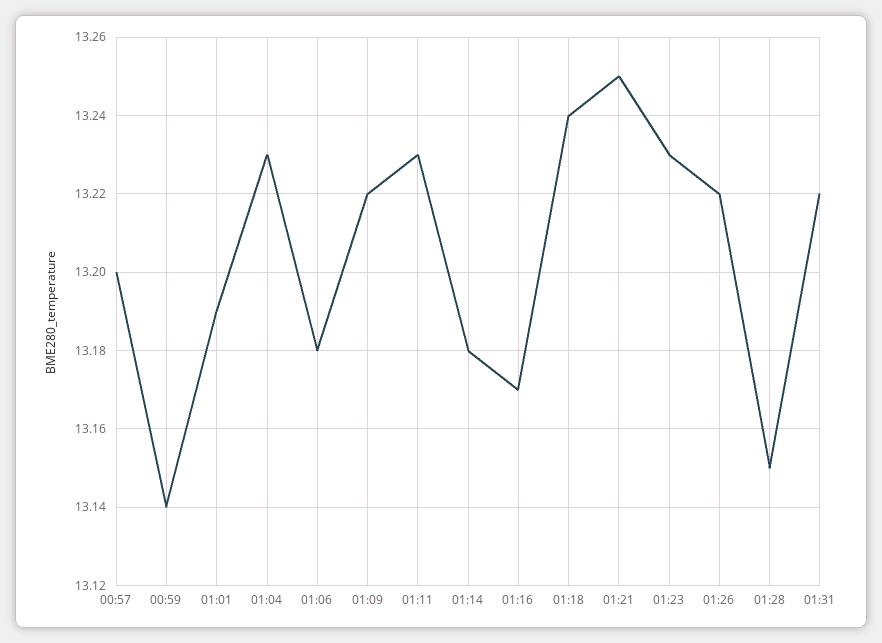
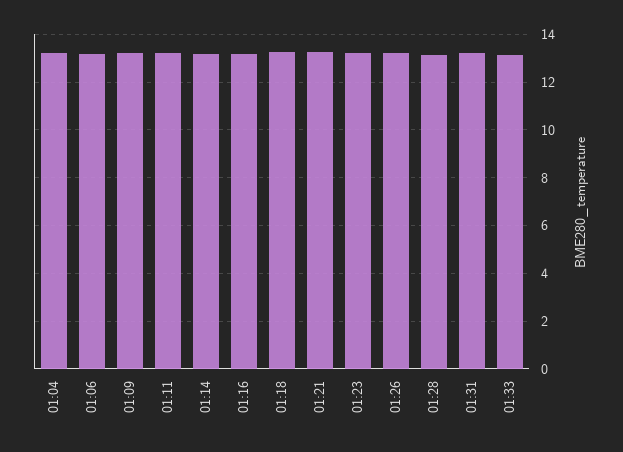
00:57: 13.2 -> none
00:59: 13.14 -> none
01:01: 13.19 -> none
01:33: none -> 13

